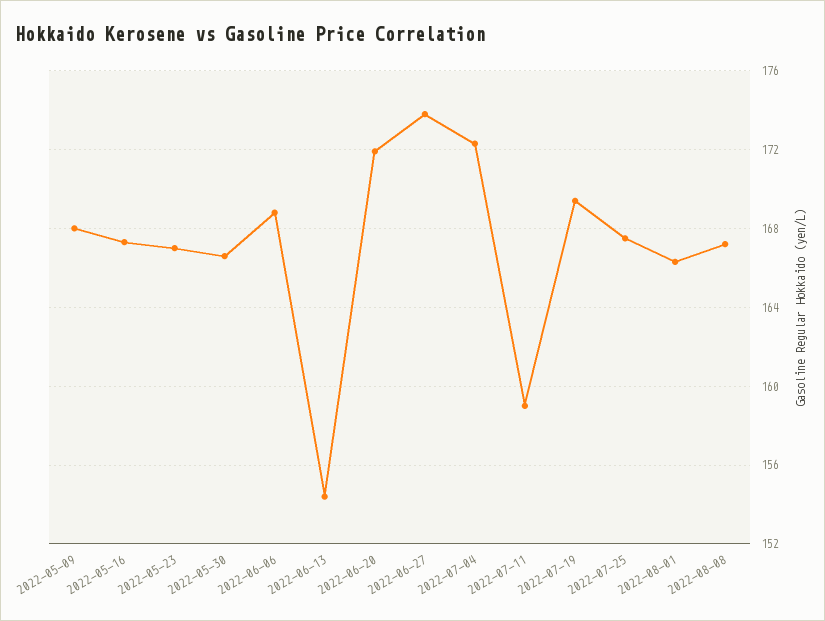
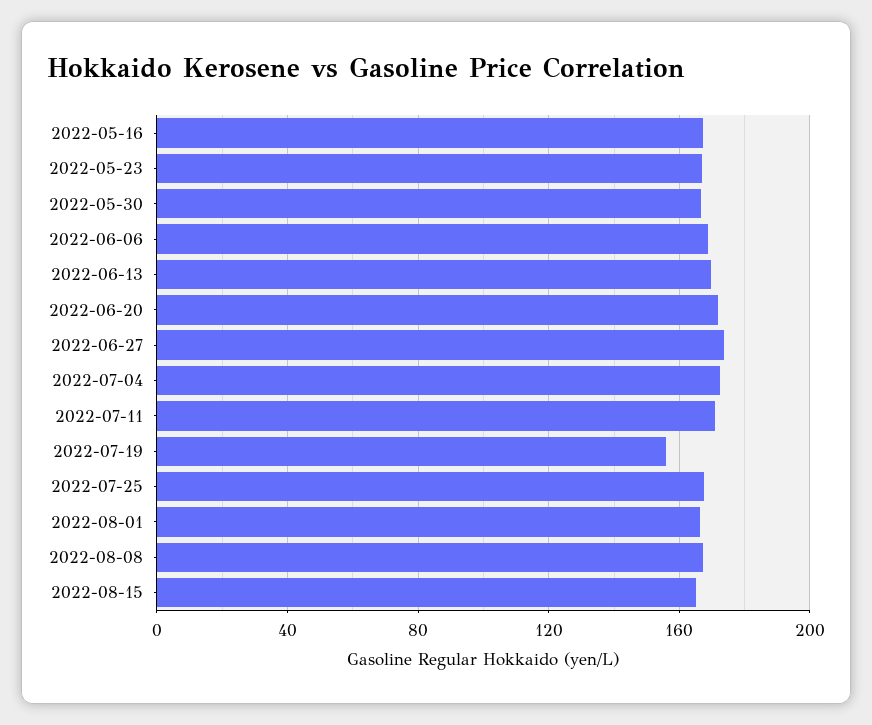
2022-05-09: 168 -> none
2022-06-13: 154.5 -> 170
2022-07-11: 159 -> 170
2022-07-19: 169.5 -> 155
2022-08-15: none -> 165

